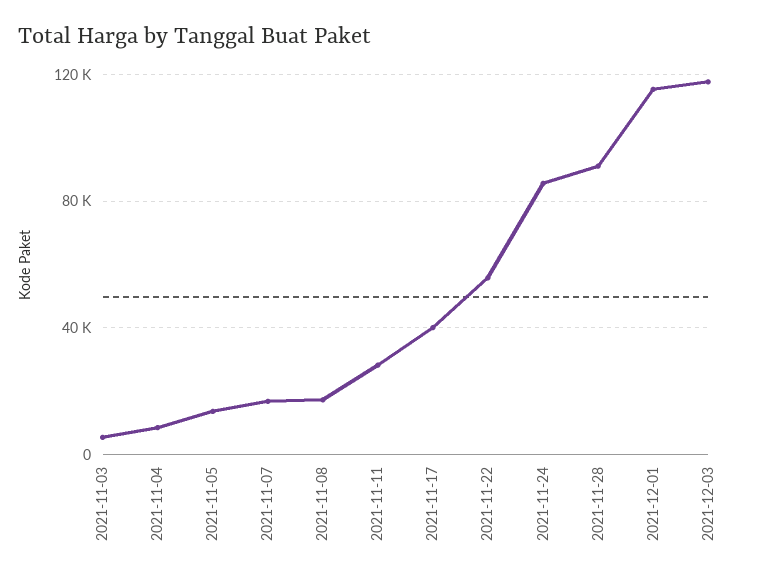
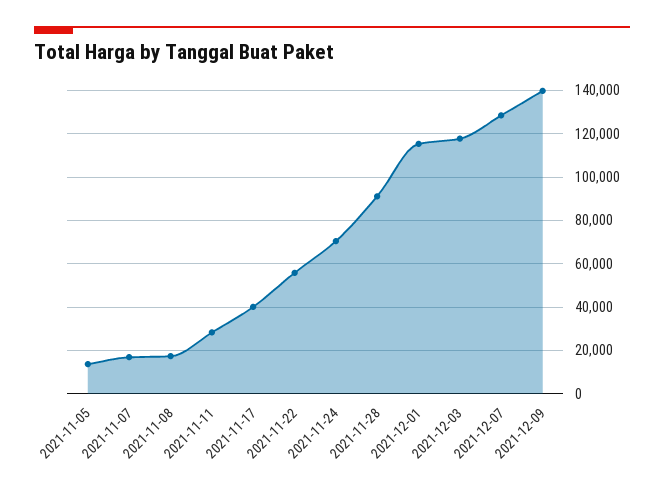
2021-11-03: 5000 -> none
2021-11-04: 10000 -> none
2021-11-24: 85000 -> 70000
2021-12-07: none -> 130000
2021-12-09: none -> 140000

